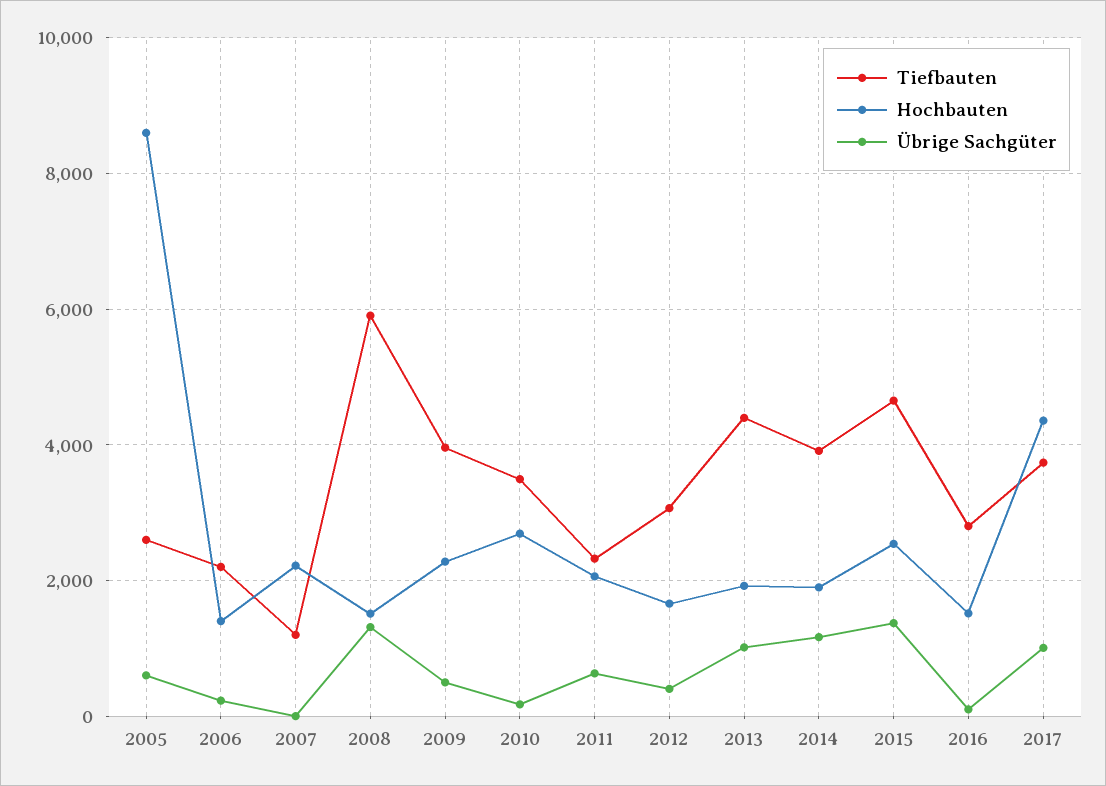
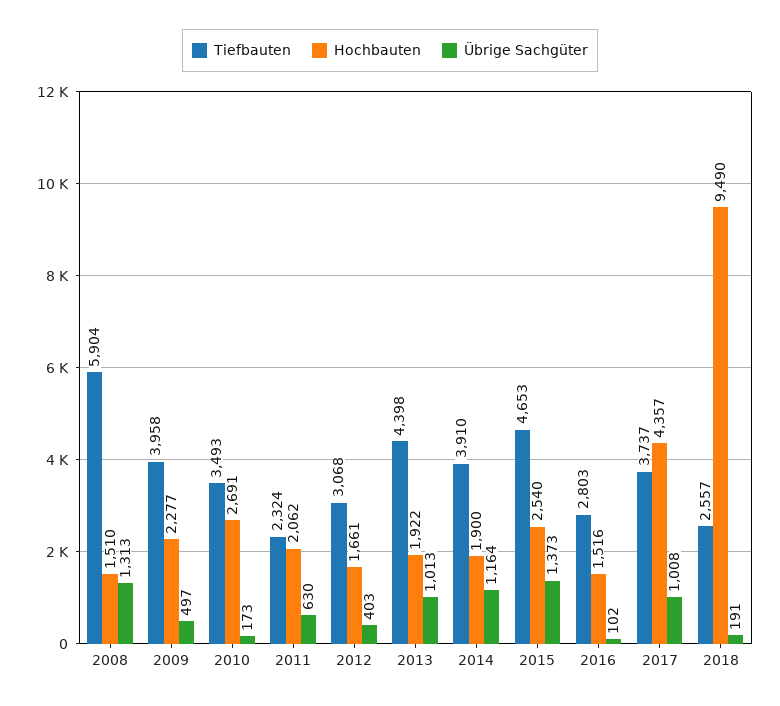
Tiefbauten, 2005: 2600 -> none
Hochbauten, 2005: 8600 -> none
Übrige Sachgüter, 2005: 600 -> none
Tiefbauten, 2006: 2200 -> none
Hochbauten, 2006: 1400 -> none
Übrige Sachgüter, 2006: 200 -> none
Tiefbauten, 2007: 1200 -> none
Hochbauten, 2007: 2200 -> none
Übrige Sachgüter, 2007: 0 -> none
Tiefbauten, 2018: none -> 2557
Hochbauten, 2018: none -> 9490
Übrige Sachgüter, 2018: none -> 191

